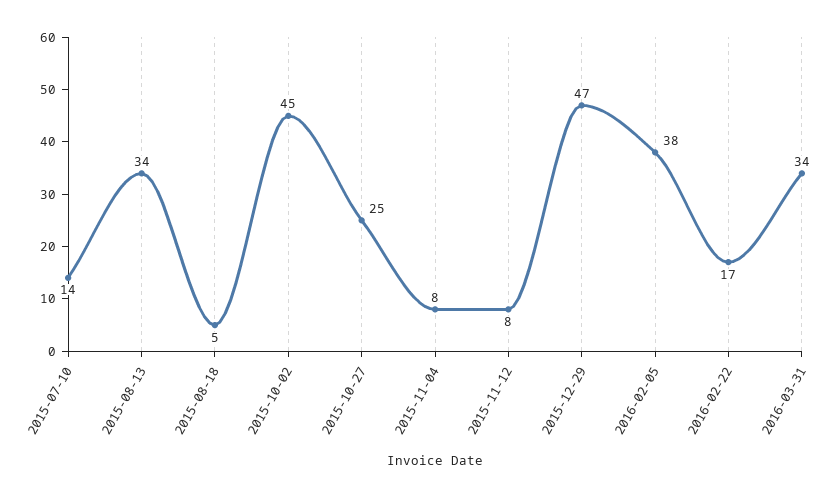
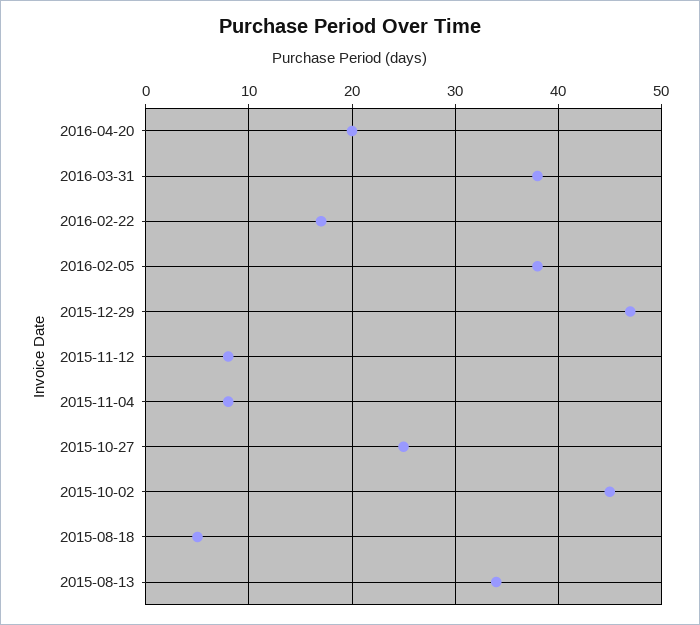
2015-07-10: 14 -> none
2016-03-31: 34 -> 38
2016-04-20: none -> 20

